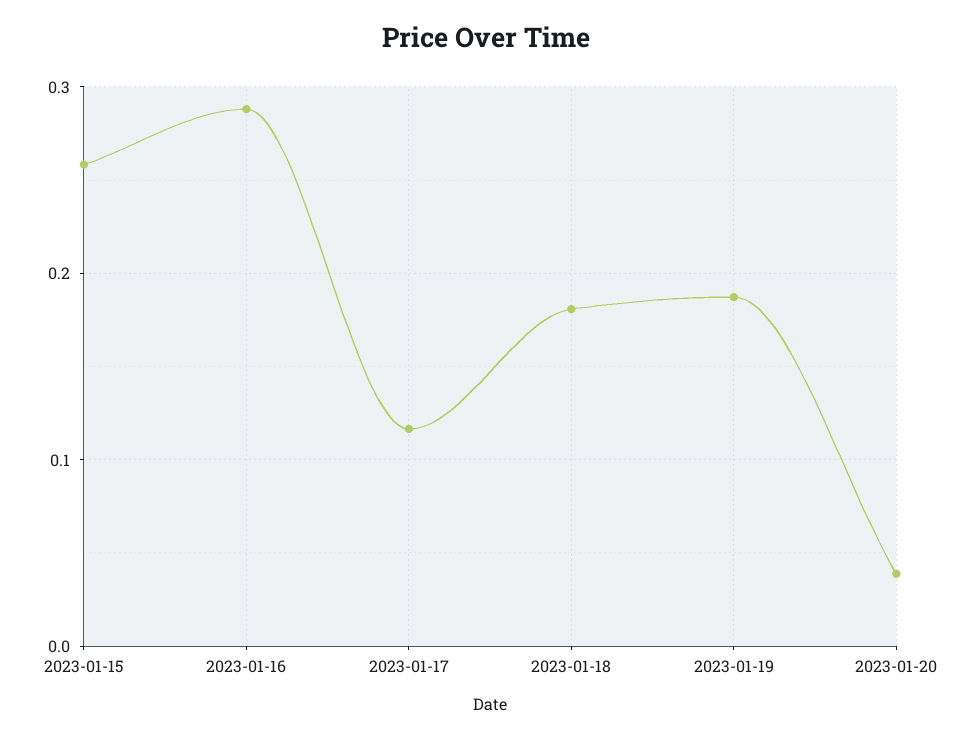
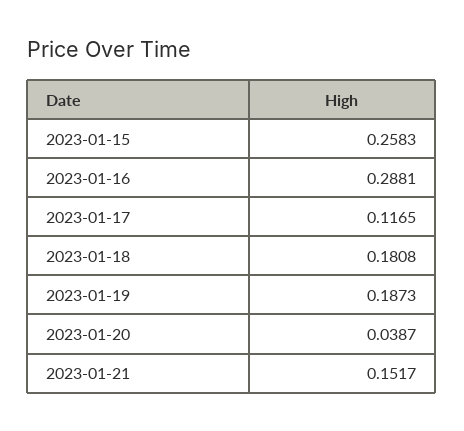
2023-01-21: none -> 0.1517

